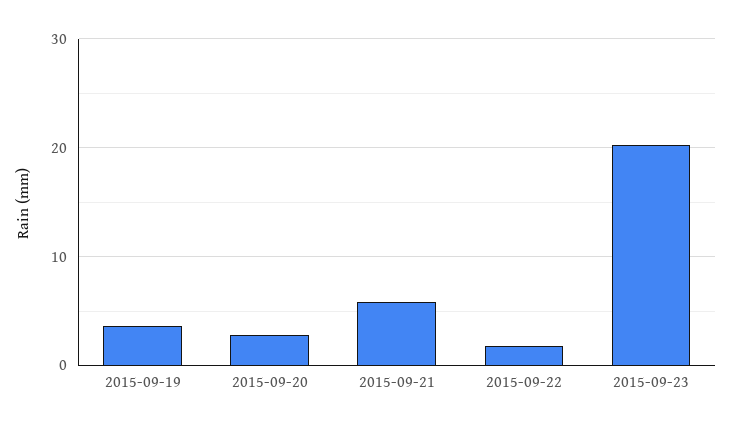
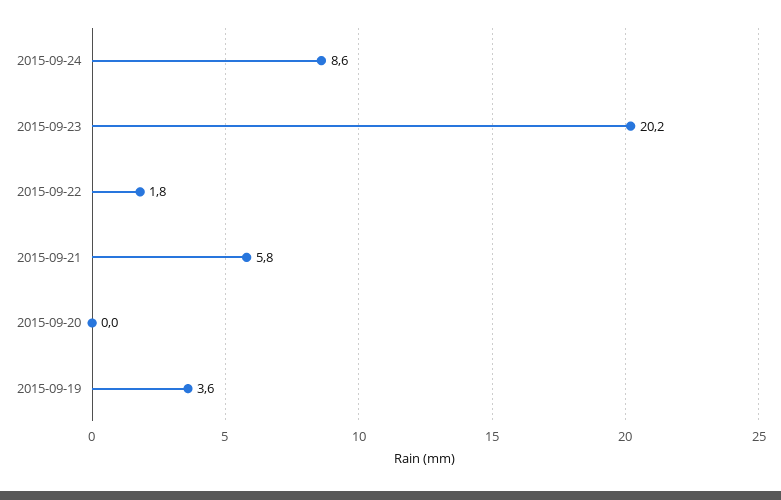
2015-09-20: 3 -> 0
2015-09-24: none -> 8.6

